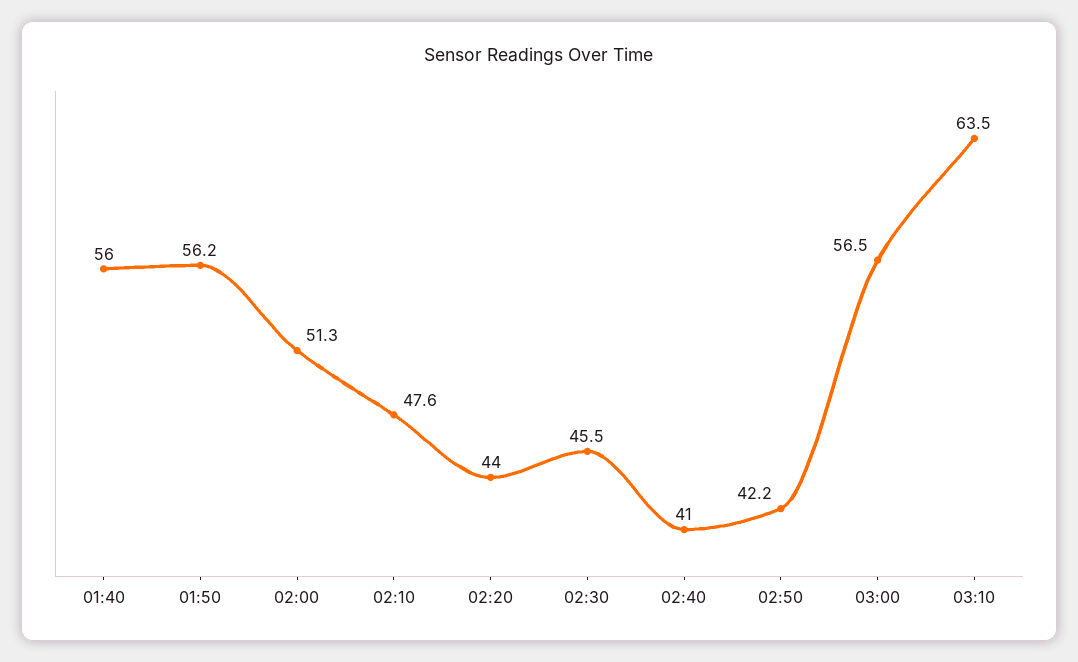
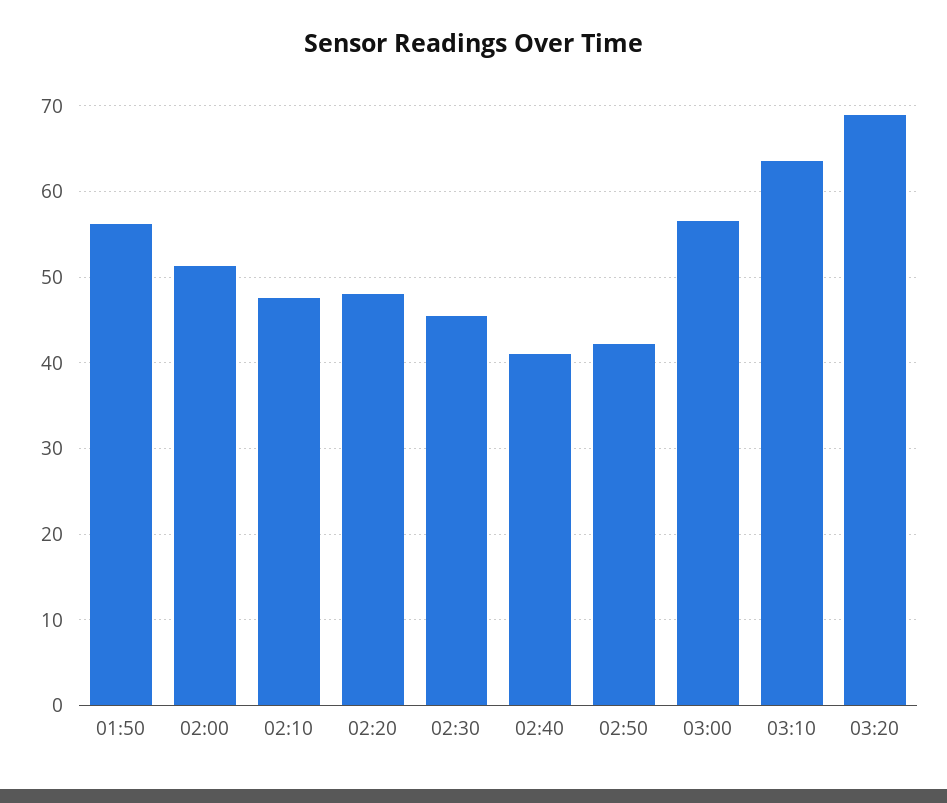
01:40: 56 -> none
02:20: 44 -> 48
03:20: none -> 69

